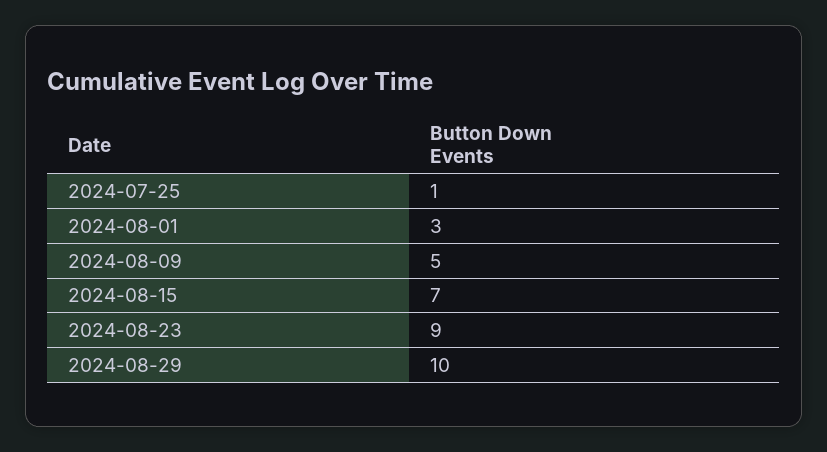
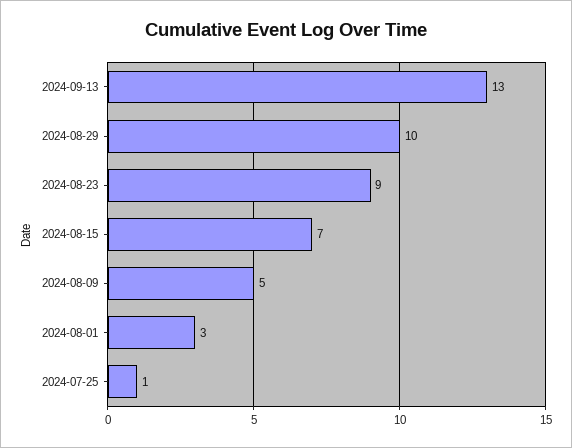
2024-09-13: none -> 13

